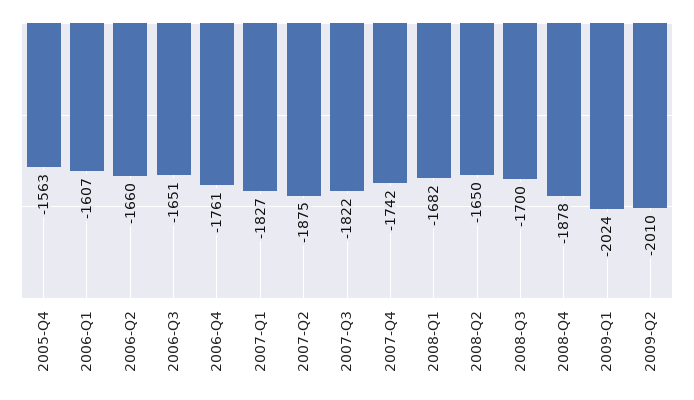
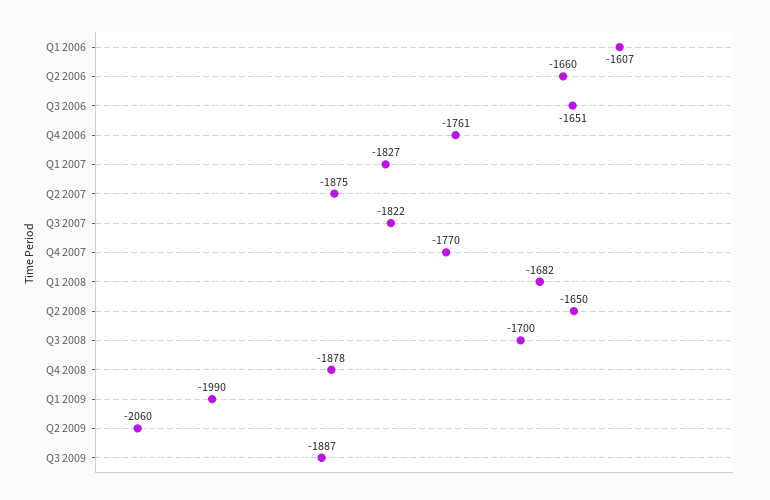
2005-Q4: -1563 -> none
2007-Q4: -1742 -> -1770
2009-Q1: -2024 -> -1990
2009-Q2: -2010 -> -2060
Q3 2009: none -> -1887

